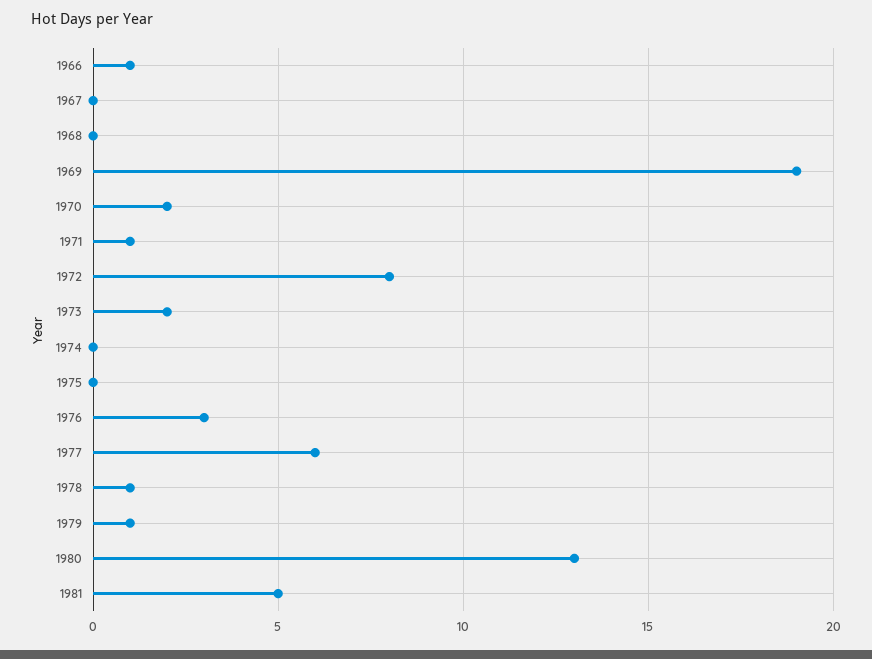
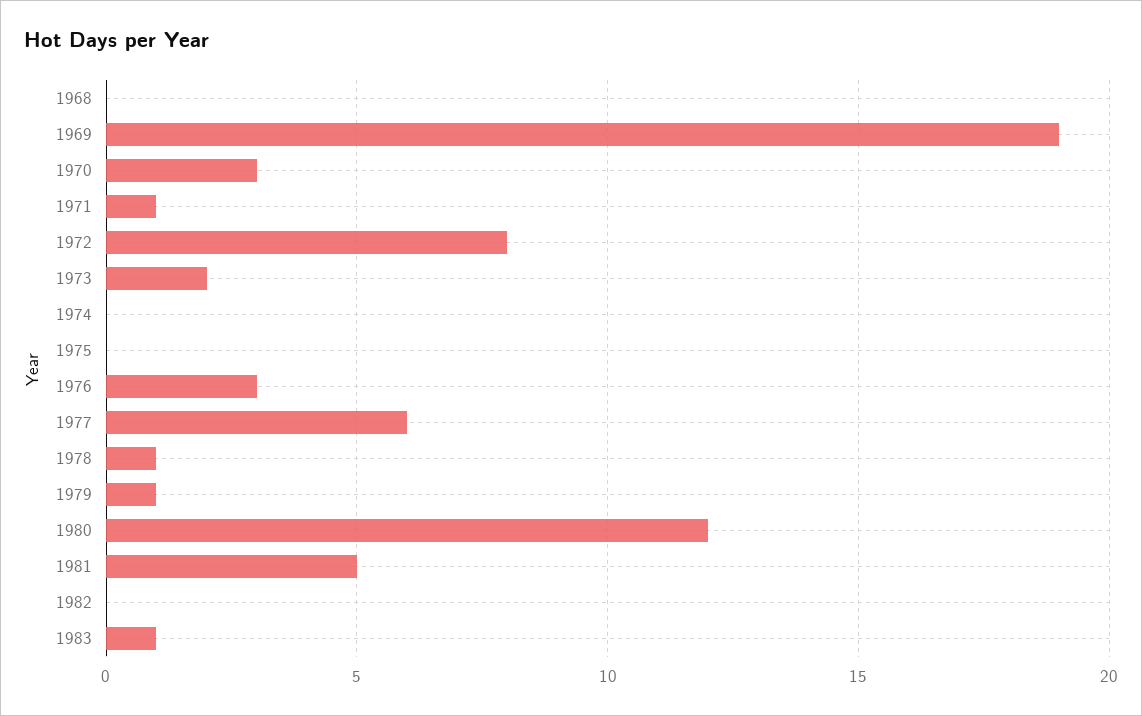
1966: 1 -> none
1967: 0 -> none
1970: 2 -> 3
1980: 13 -> 12
1982: none -> 0
1983: none -> 1

